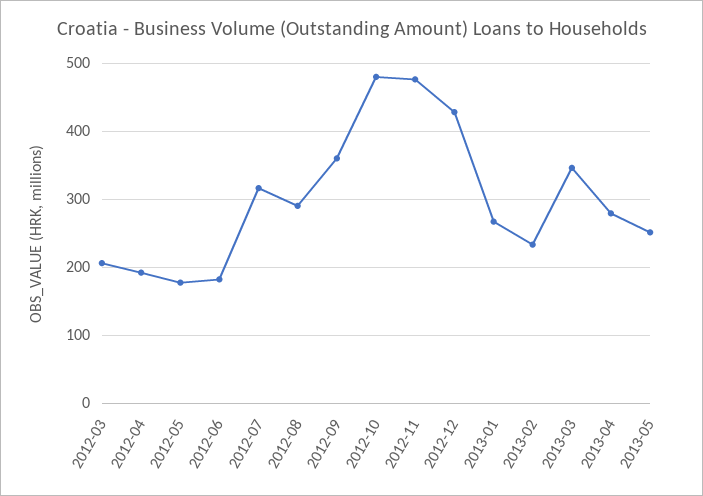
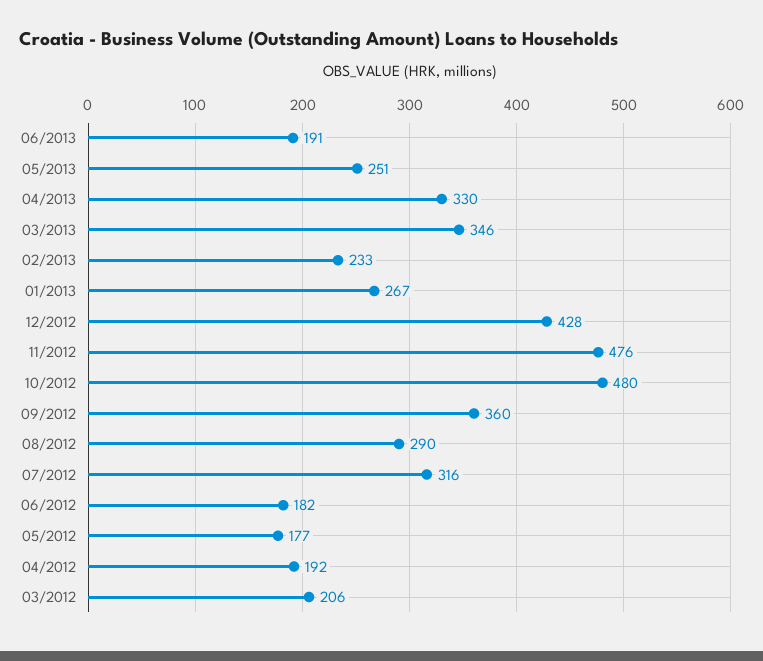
2013-04: 280 -> 330
06/2013: none -> 191

